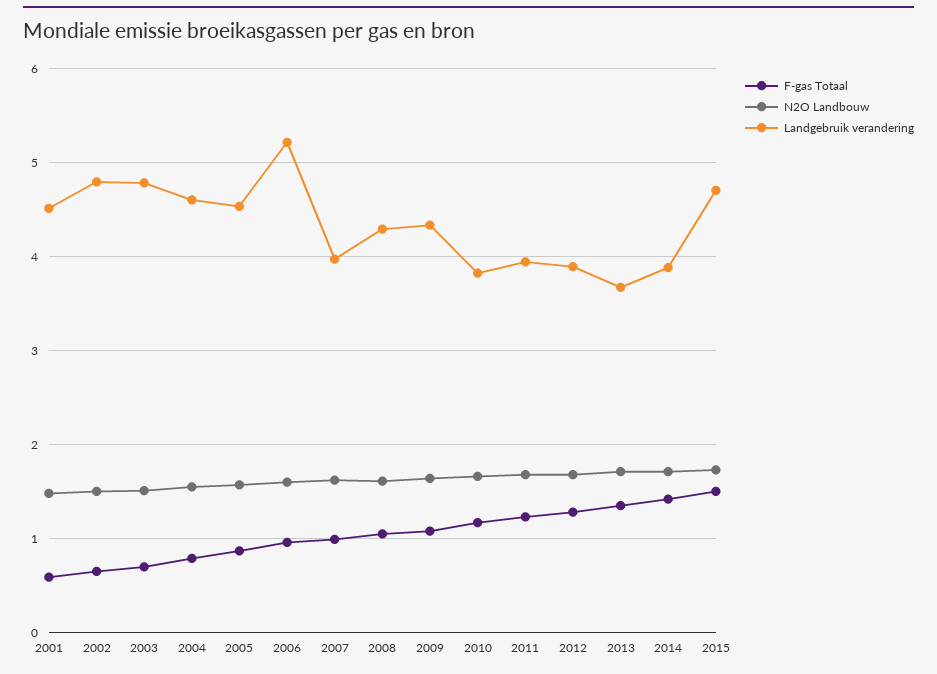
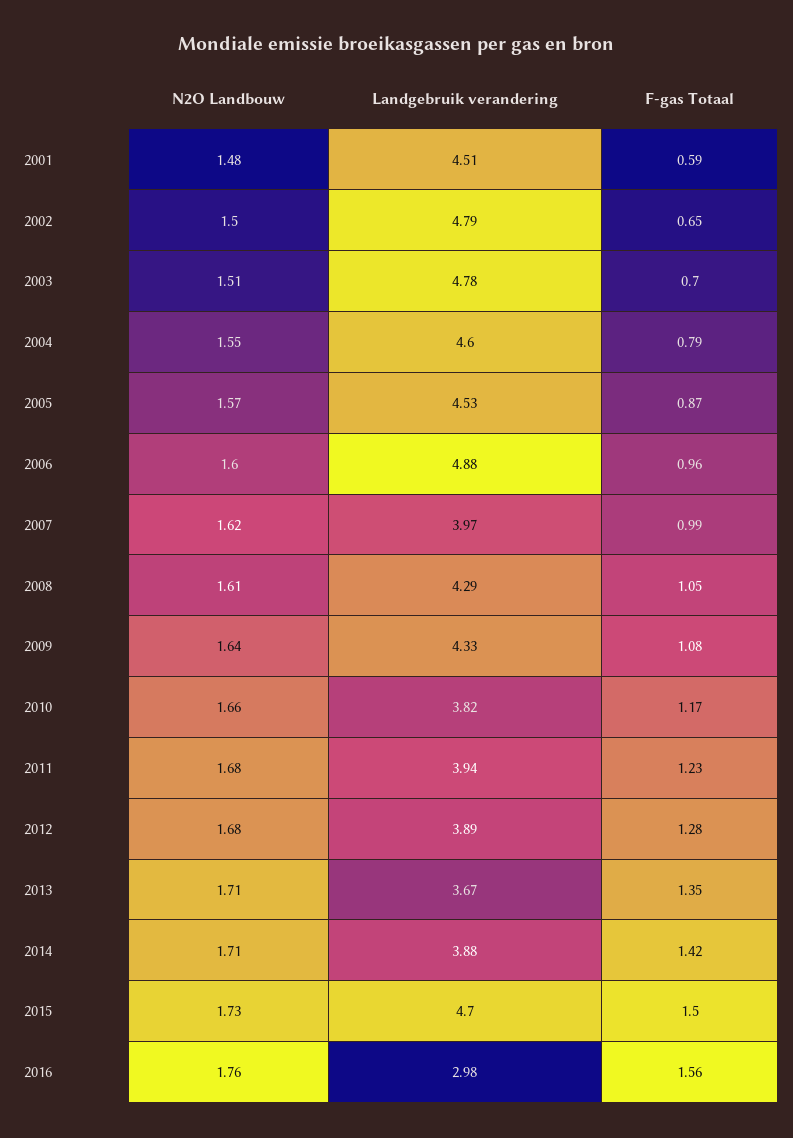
Landgebruik verandering, 2006: 5.2 -> 4.88
N2O Landbouw, 2016: none -> 1.76
Landgebruik verandering, 2016: none -> 2.98
F-gas Totaal, 2016: none -> 1.56

